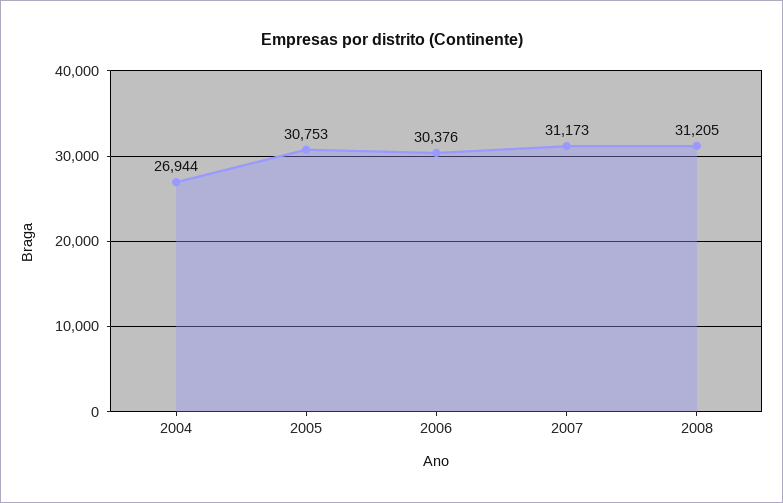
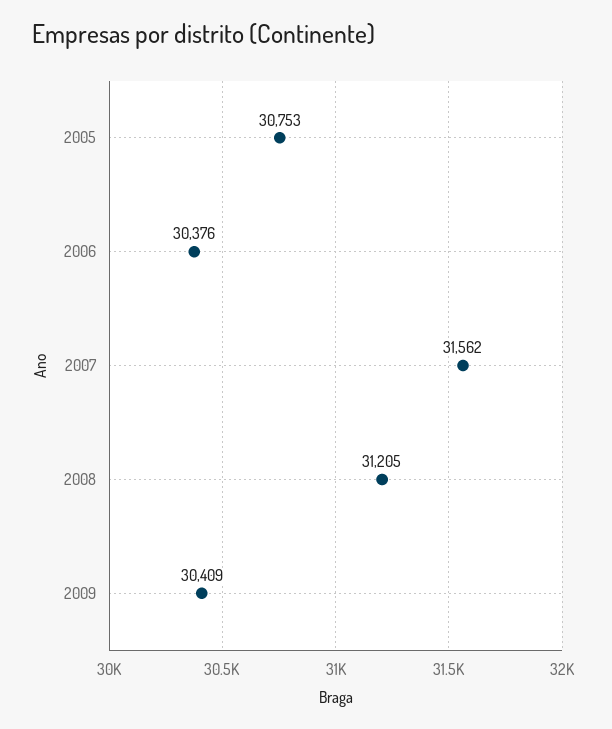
2004: 26944 -> none
2007: 31173 -> 31562
2009: none -> 30409

